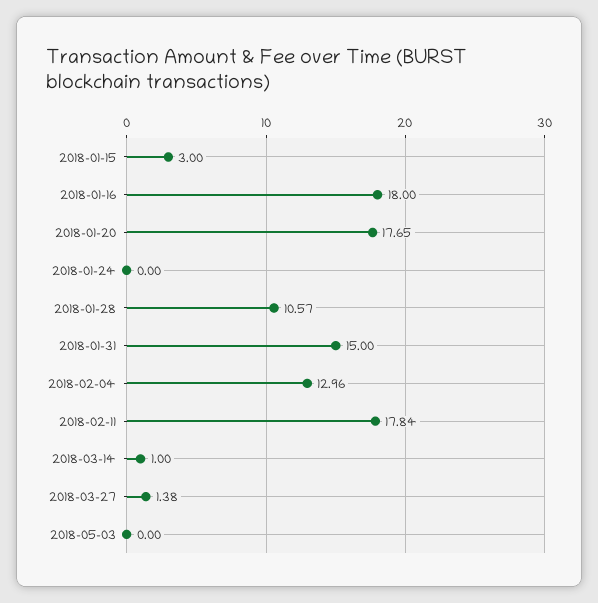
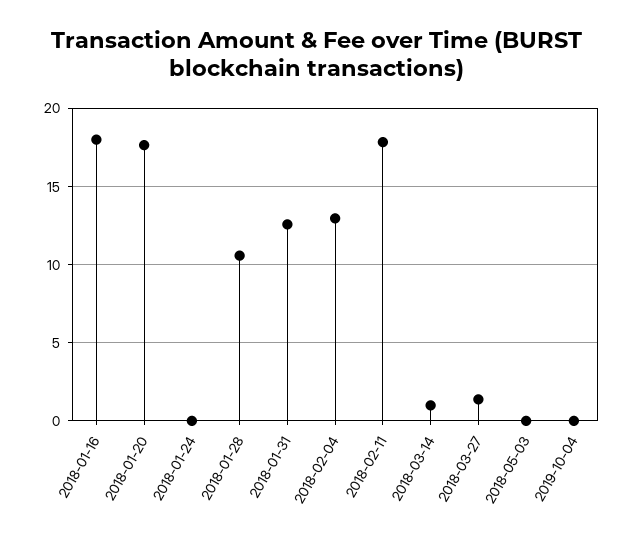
2018-01-15: 3 -> none
2018-01-31: 15 -> 12.5
2019-10-04: none -> 0

